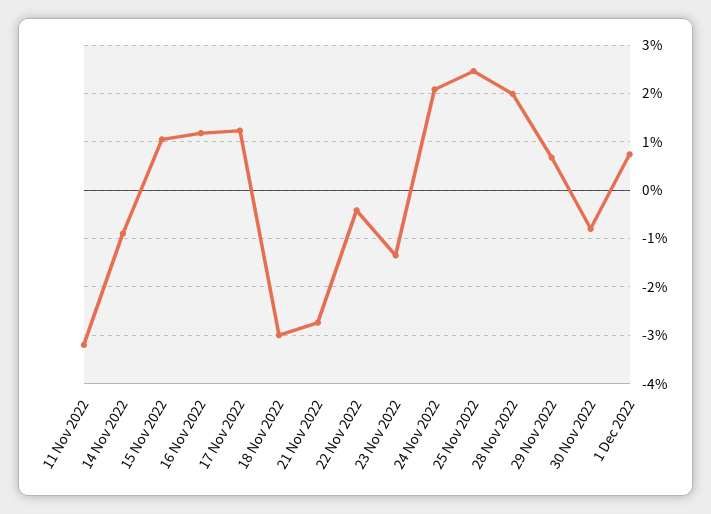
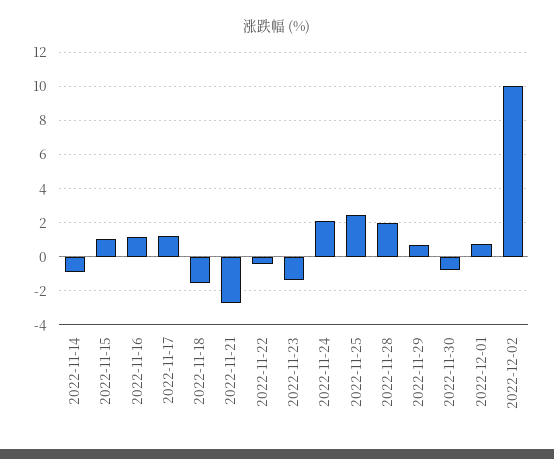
11 Nov 2022: -3.2 -> none
18 Nov 2022: -3 -> -1.5
2022-12-02: none -> 10

